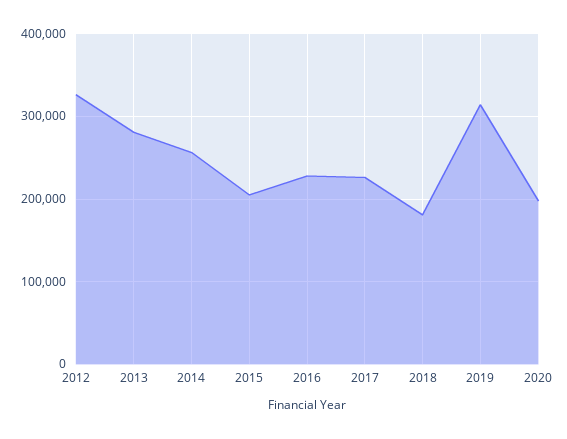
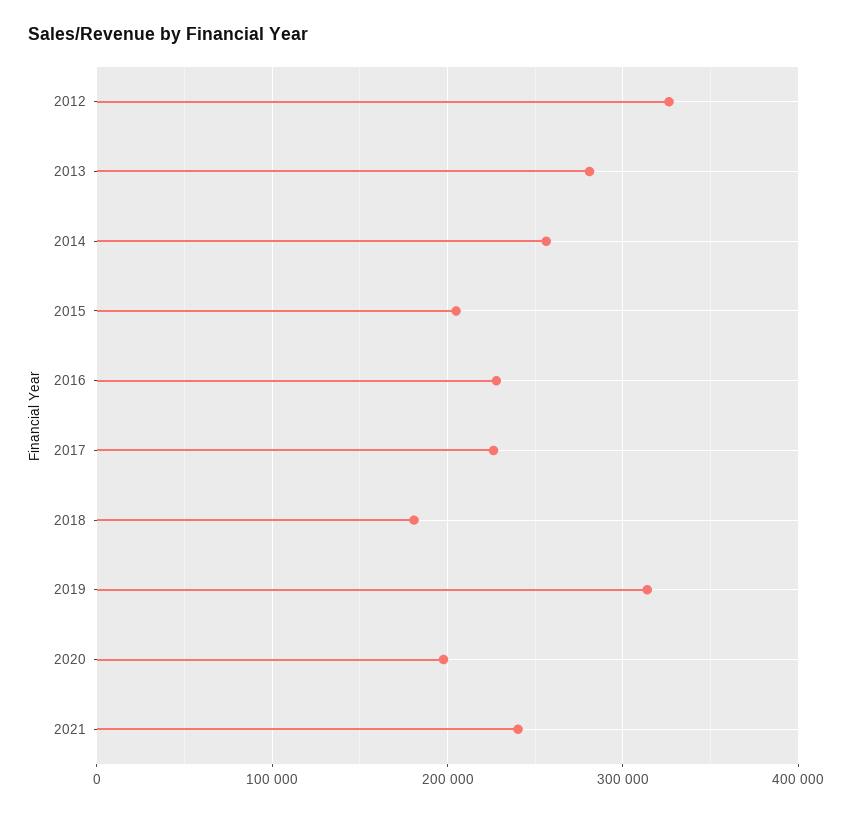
2021: none -> 240000

